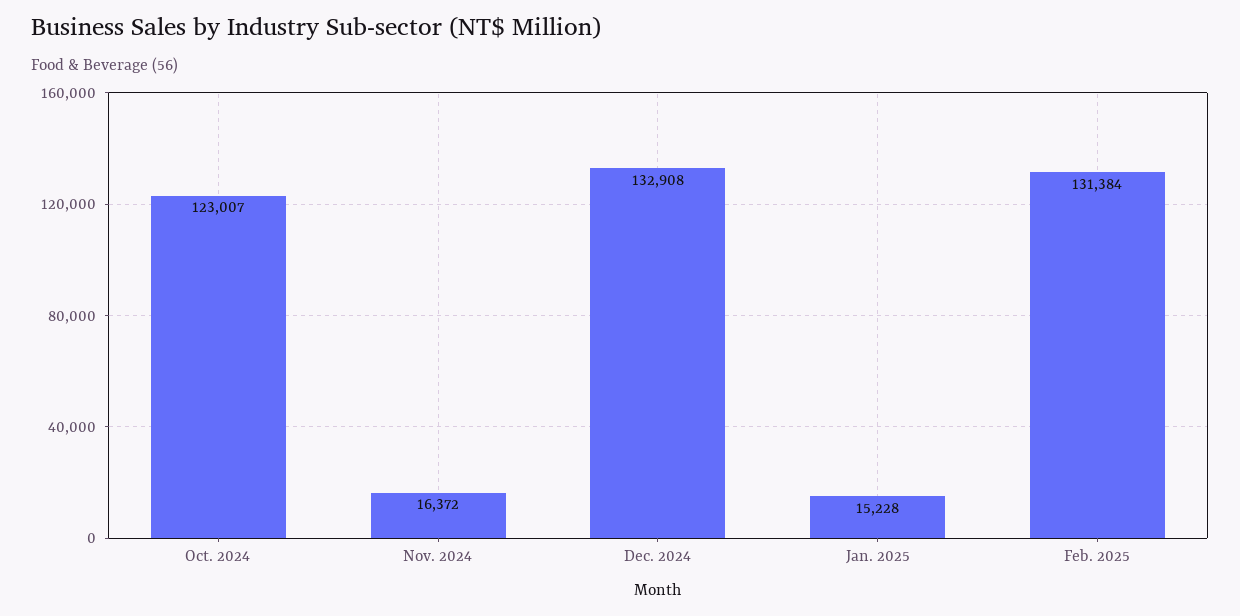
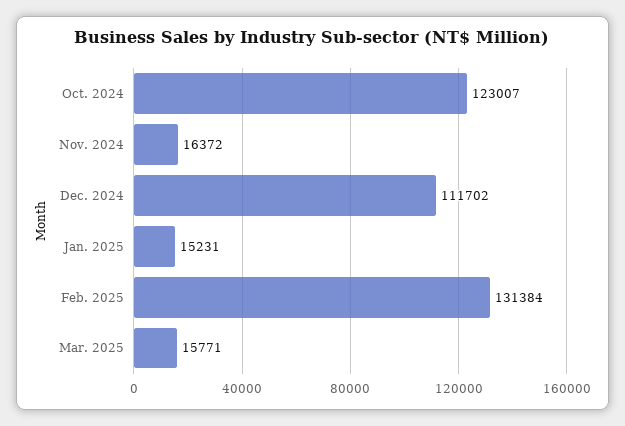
Dec. 2024: 132908 -> 111702
Jan. 2025: 15228 -> 15231
Mar. 2025: none -> 15771

